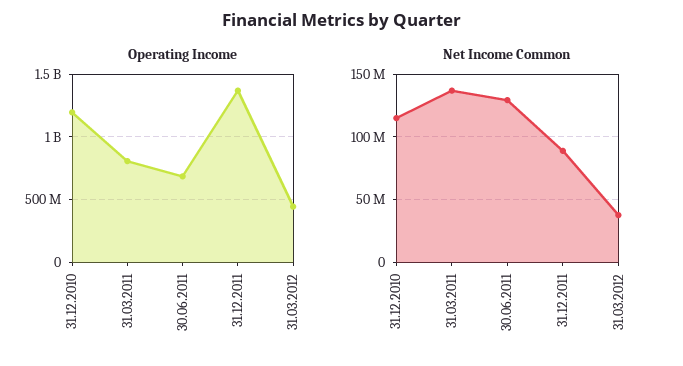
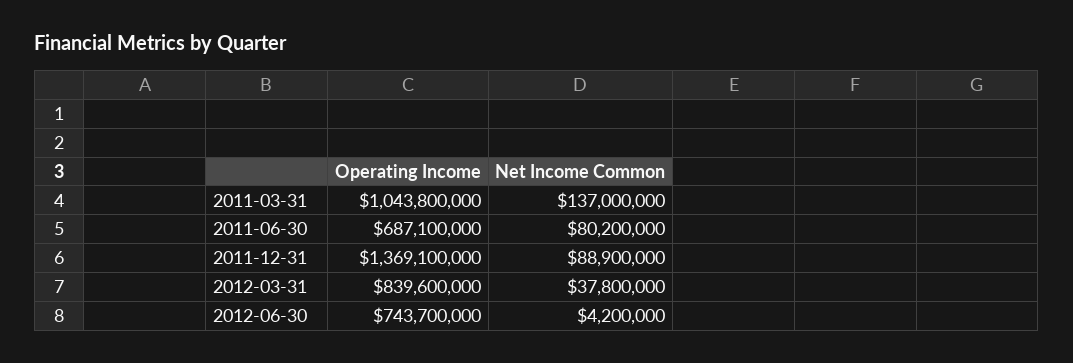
Operating Income, 31.12.2010: 1200000000 -> none
Operating Income, 31.03.2011: 800000000 -> 1043800000
Operating Income, 31.03.2012: 450000000 -> 839600000
Net Income Common, 31.12.2010: 115000000 -> none
Net Income Common, 30.06.2011: 130000000 -> 80200000
Operating Income, 2012-06-30: none -> 743700000
Net Income Common, 2012-06-30: none -> 4200000

